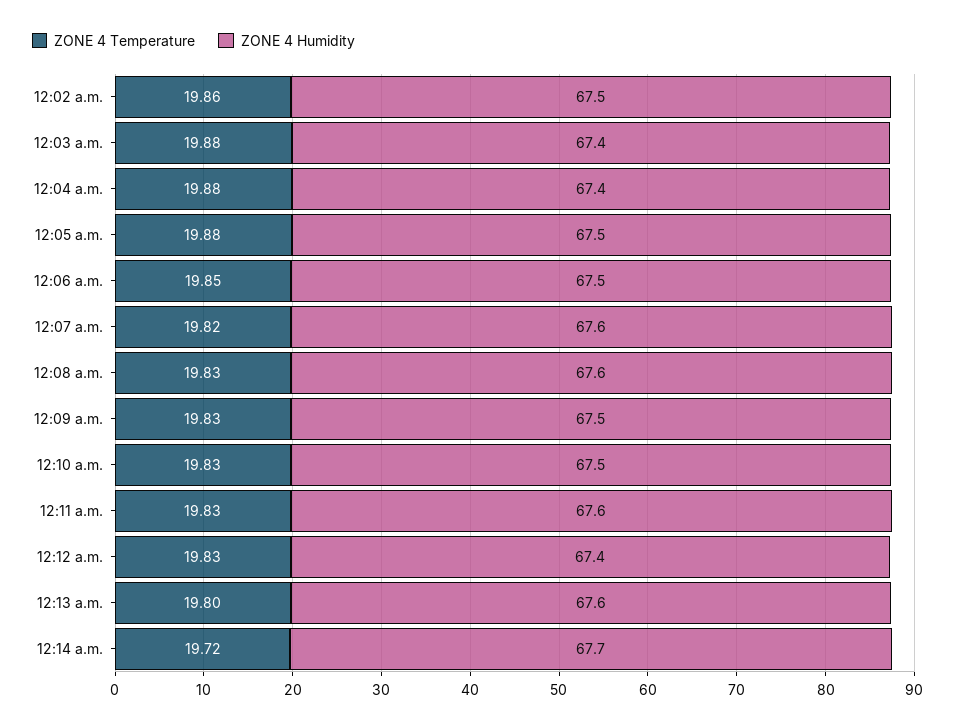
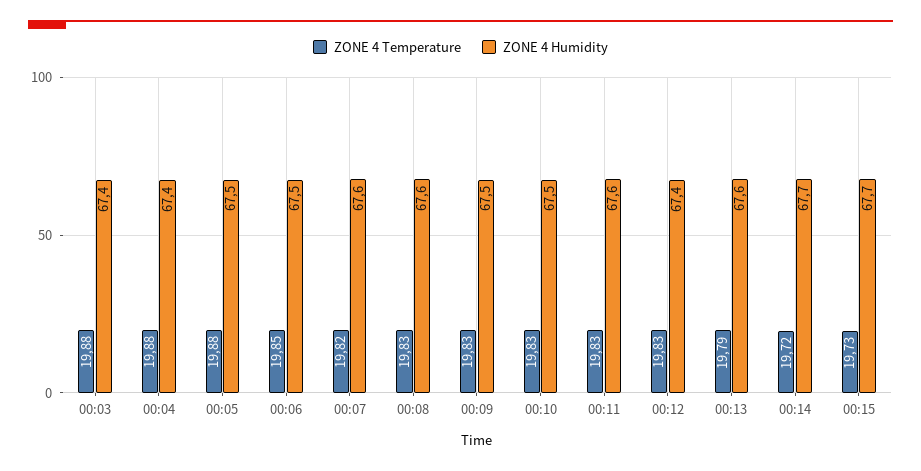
ZONE 4 Temperature, 12:02 a.m.: 19.86 -> none
ZONE 4 Humidity, 12:02 a.m.: 67.5 -> none
ZONE 4 Temperature, 12:13 a.m.: 19.8 -> 19.79
ZONE 4 Temperature, 00:15: none -> 19.73
ZONE 4 Humidity, 00:15: none -> 67.7

